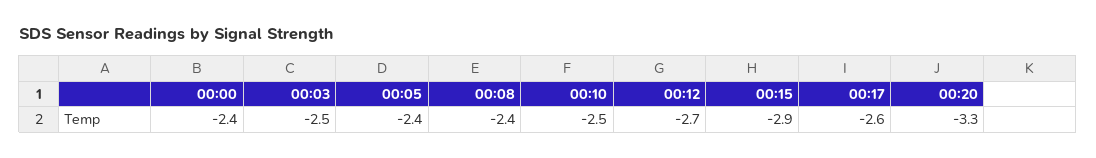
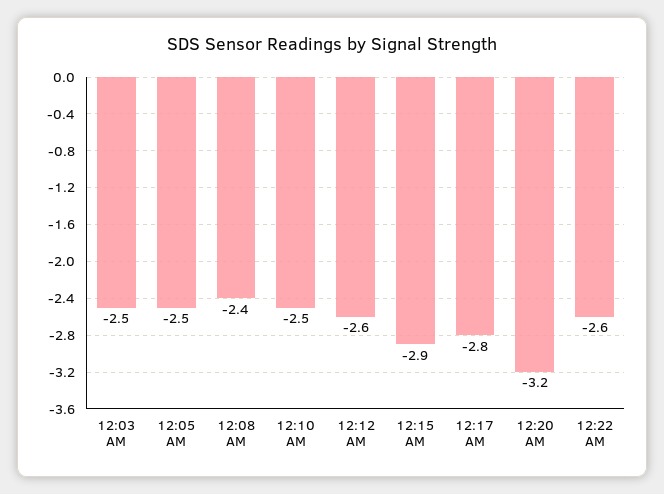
00:00: -2.4 -> none
00:05: -2.4 -> -2.5
00:12: -2.7 -> -2.6
00:17: -2.6 -> -2.8
00:20: -3.3 -> -3.2
12:22 AM: none -> -2.6

